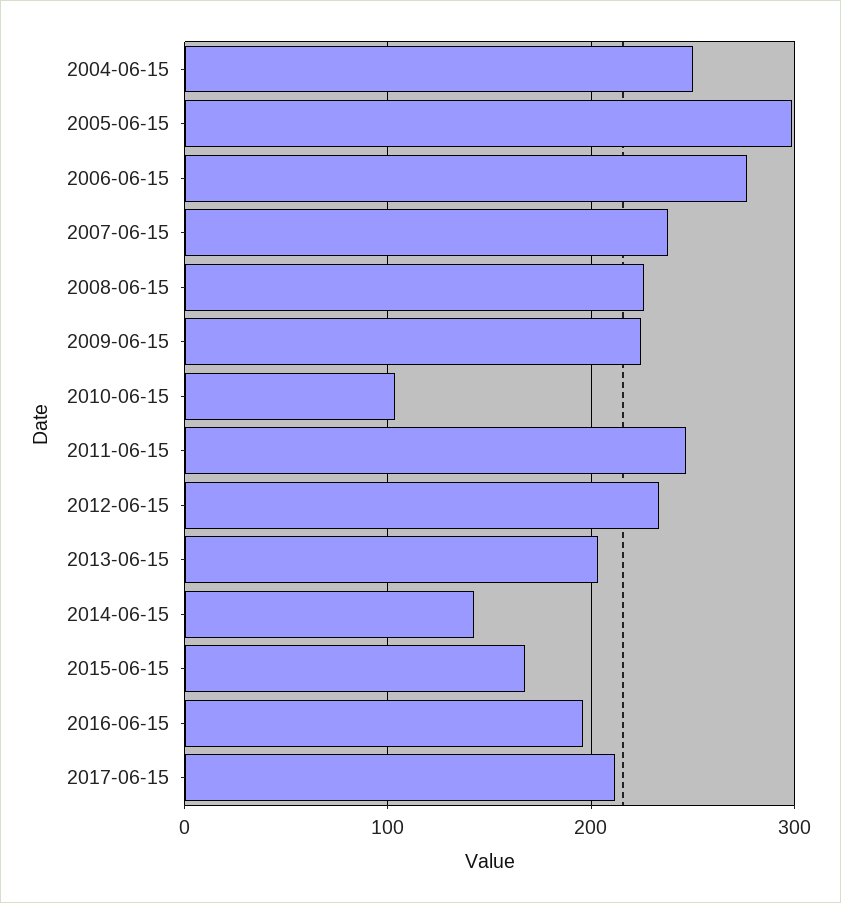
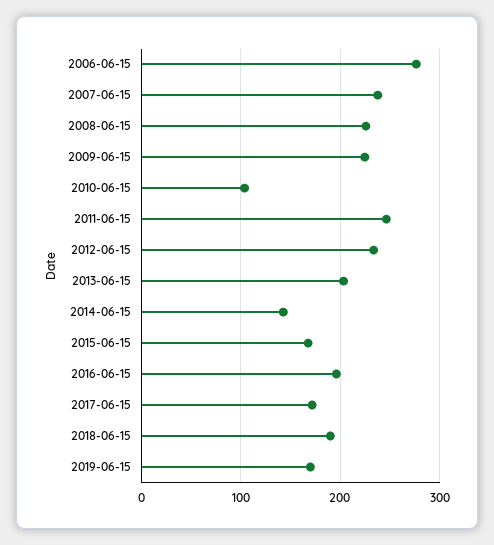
2004-06-15: 250 -> none
2005-06-15: 300 -> none
2017-06-15: 210 -> 170
2018-06-15: none -> 190
2019-06-15: none -> 170

